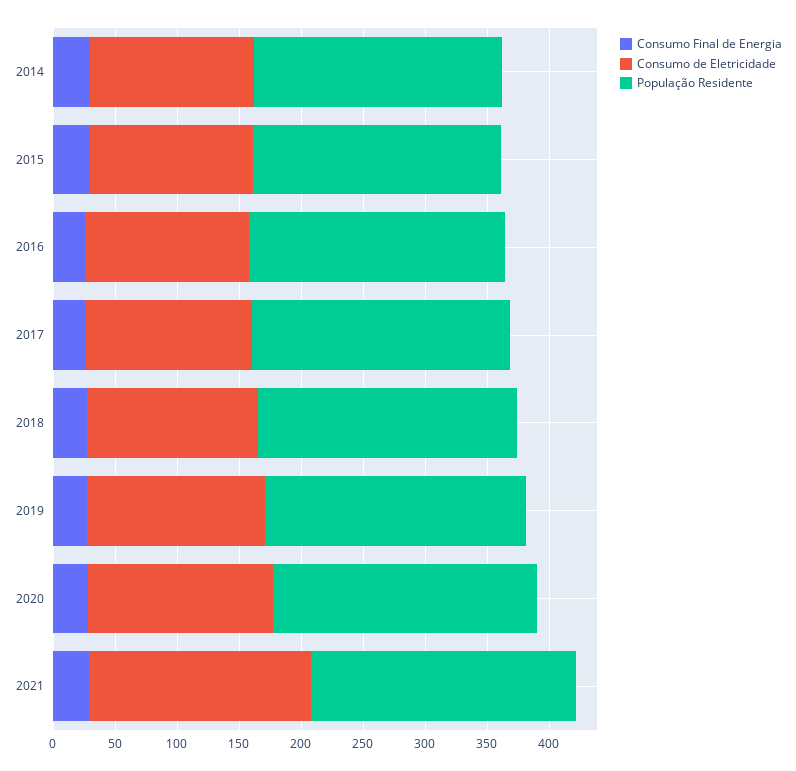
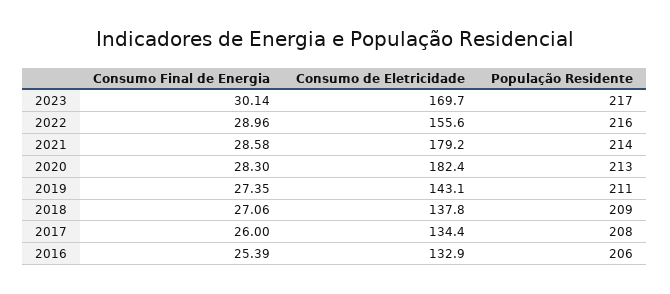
Consumo Final de Energia, 2014: 30 -> none
Consumo de Eletricidade, 2014: 130 -> none
População Residente, 2014: 200 -> none
Consumo Final de Energia, 2015: 30 -> none
Consumo de Eletricidade, 2015: 130 -> none
População Residente, 2015: 200 -> none
Consumo de Eletricidade, 2020: 150 -> 182.4
Consumo Final de Energia, 2023: none -> 30.14
Consumo de Eletricidade, 2023: none -> 169.7
População Residente, 2023: none -> 217
Consumo Final de Energia, 2022: none -> 28.96
Consumo de Eletricidade, 2022: none -> 155.6
População Residente, 2022: none -> 216

